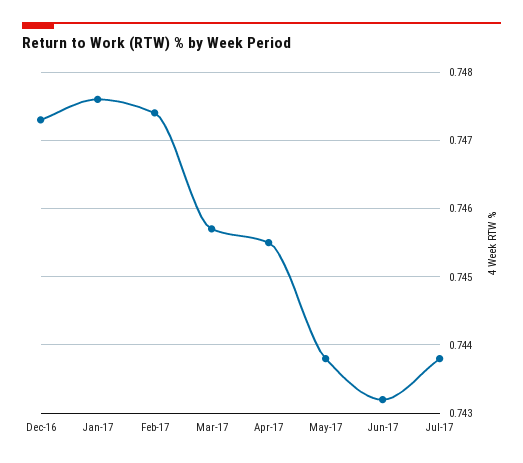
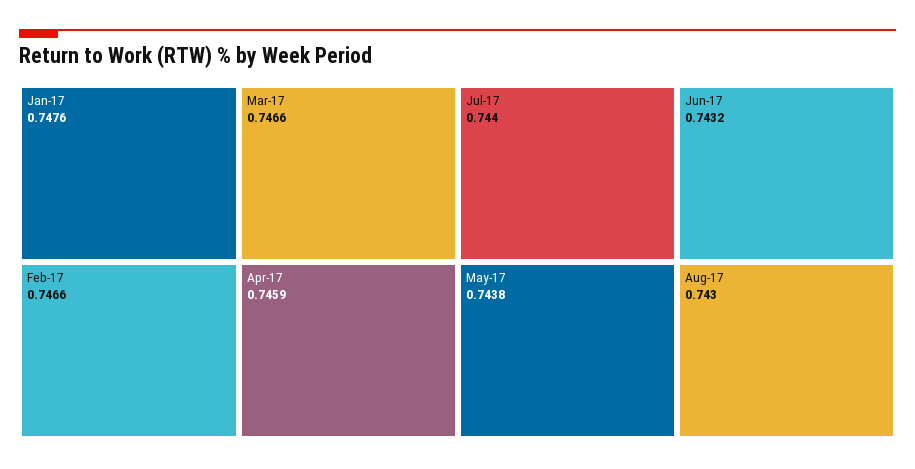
Dec-16: 0.7473 -> none
Feb-17: 0.7474 -> 0.7466
Mar-17: 0.7457 -> 0.7466
Apr-17: 0.7455 -> 0.7459
Jul-17: 0.7438 -> 0.744
Aug-17: none -> 0.743

